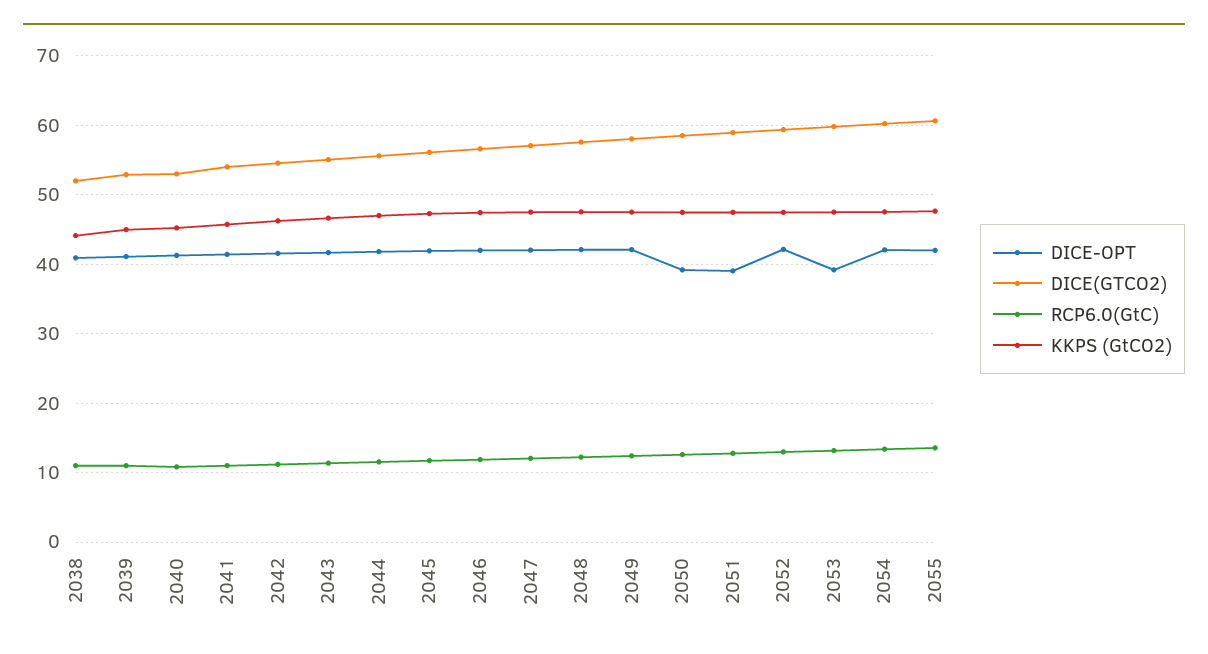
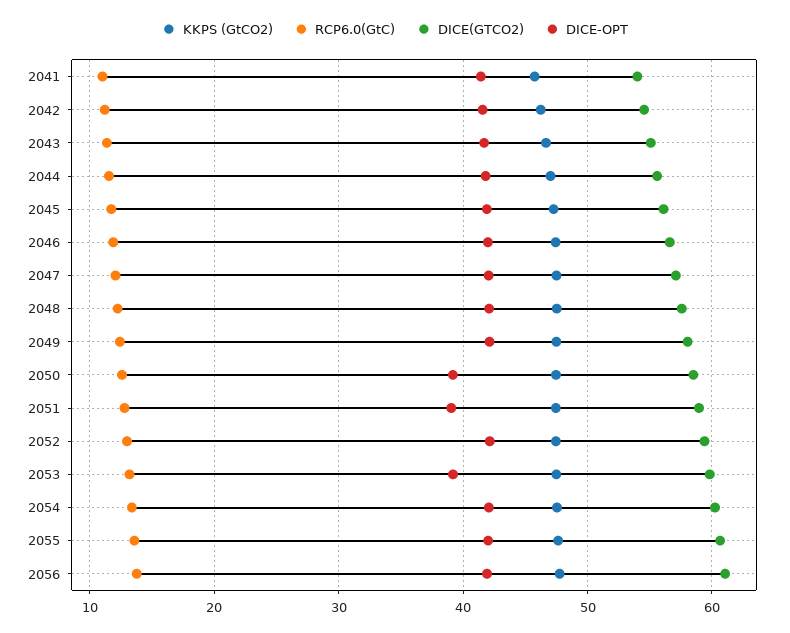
DICE-OPT, 2038: 41 -> none
DICE(GTCO2), 2038: 52 -> none
RCP6.0(GtC), 2038: 11 -> none
KKPS (GtCO2), 2038: 44 -> none
DICE-OPT, 2039: 41 -> none
DICE(GTCO2), 2039: 53 -> none
RCP6.0(GtC), 2039: 11 -> none
KKPS (GtCO2), 2039: 45 -> none
DICE-OPT, 2040: 41 -> none
DICE(GTCO2), 2040: 53 -> none
RCP6.0(GtC), 2040: 11 -> none
KKPS (GtCO2), 2040: 45 -> none
KKPS (GtCO2), 2056: none -> 48
RCP6.0(GtC), 2056: none -> 14
DICE(GTCO2), 2056: none -> 61
DICE-OPT, 2056: none -> 42

